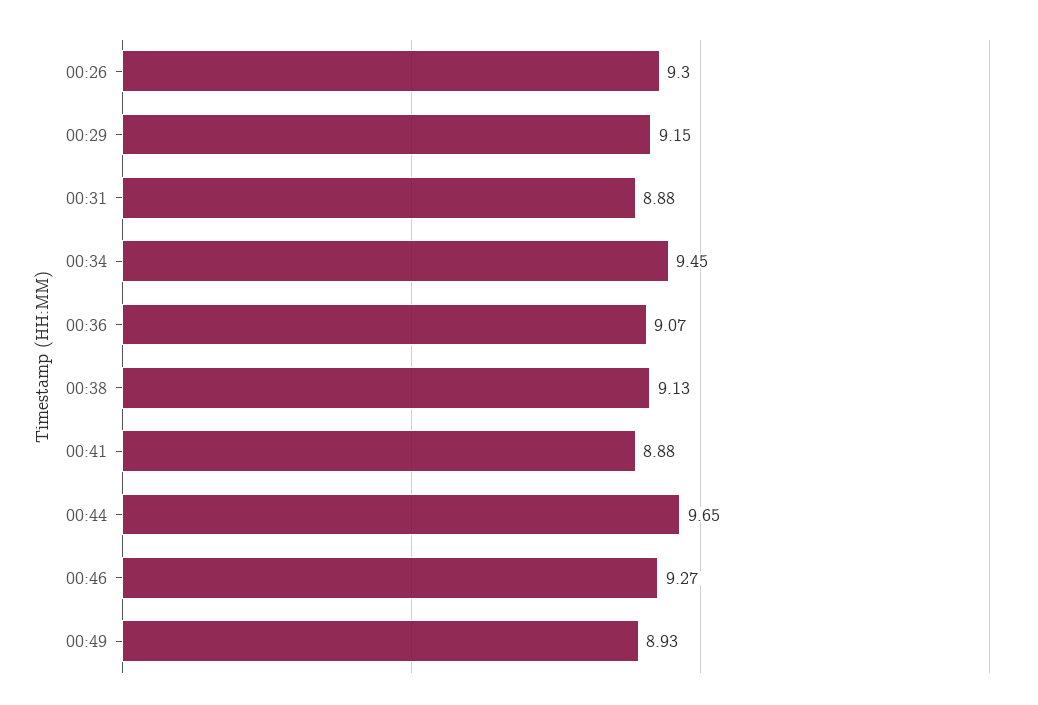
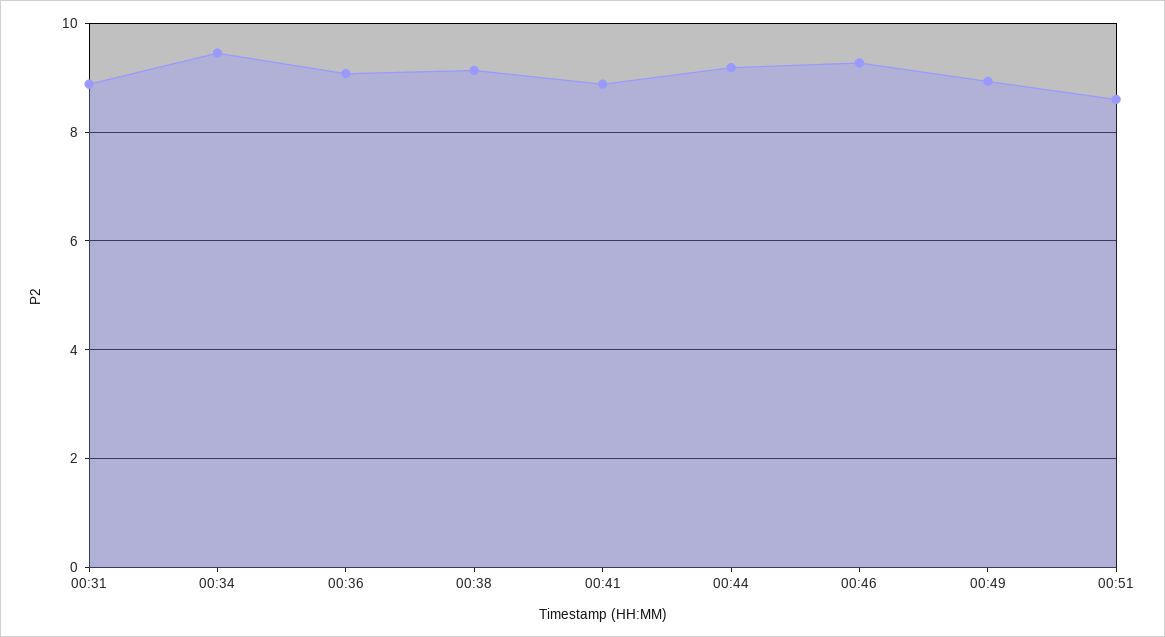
00:26: 9.3 -> none
00:29: 9.15 -> none
00:44: 9.65 -> 9.2
00:51: none -> 8.6

